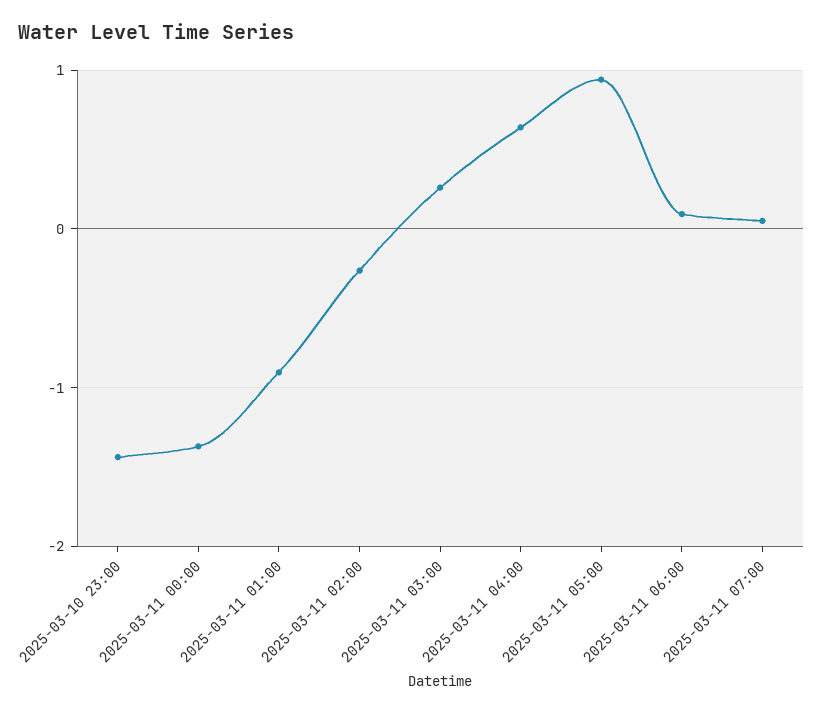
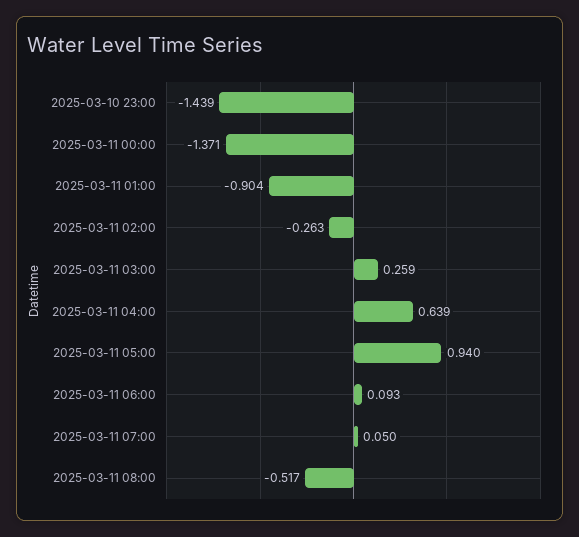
2025-03-11 08:00: none -> -0.517

